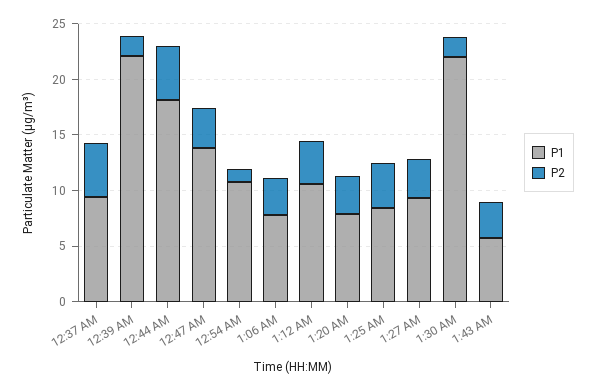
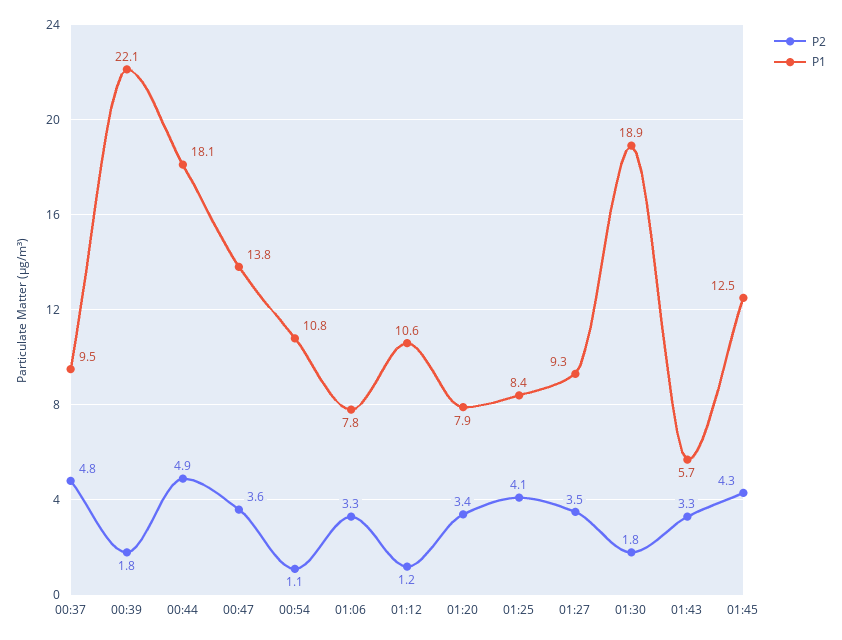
P2, 1:12 AM: 4 -> 1.2
P1, 1:30 AM: 22 -> 18.9
P2, 01:45: none -> 4.3
P1, 01:45: none -> 12.5

